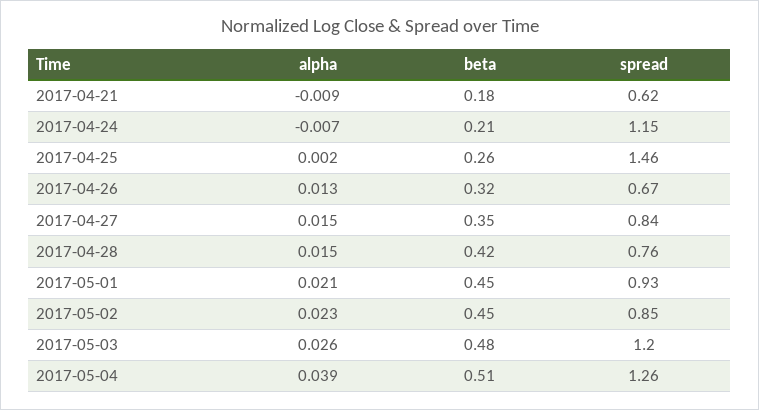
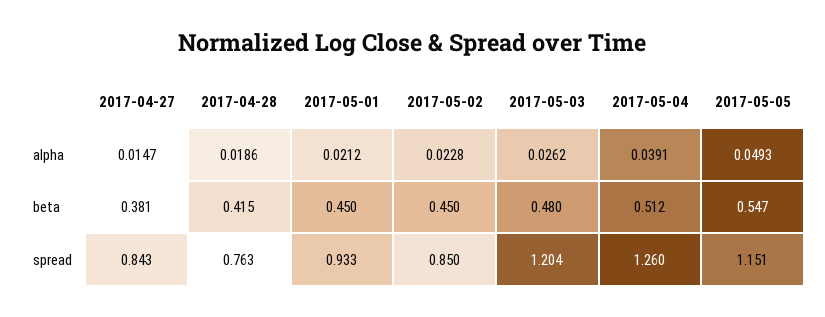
alpha, 2017-04-21: -0.009 -> none
beta, 2017-04-21: 0.18 -> none
spread, 2017-04-21: 0.62 -> none
alpha, 2017-04-24: -0.007 -> none
beta, 2017-04-24: 0.21 -> none
spread, 2017-04-24: 1.15 -> none
alpha, 2017-04-25: 0.002 -> none
beta, 2017-04-25: 0.26 -> none
spread, 2017-04-25: 1.46 -> none
alpha, 2017-04-26: 0.013 -> none
beta, 2017-04-26: 0.32 -> none
spread, 2017-04-26: 0.67 -> none
beta, 2017-04-27: 0.35 -> 0.381
alpha, 2017-04-28: 0.015 -> 0.0186
alpha, 2017-05-05: none -> 0.0493
beta, 2017-05-05: none -> 0.547
spread, 2017-05-05: none -> 1.151

